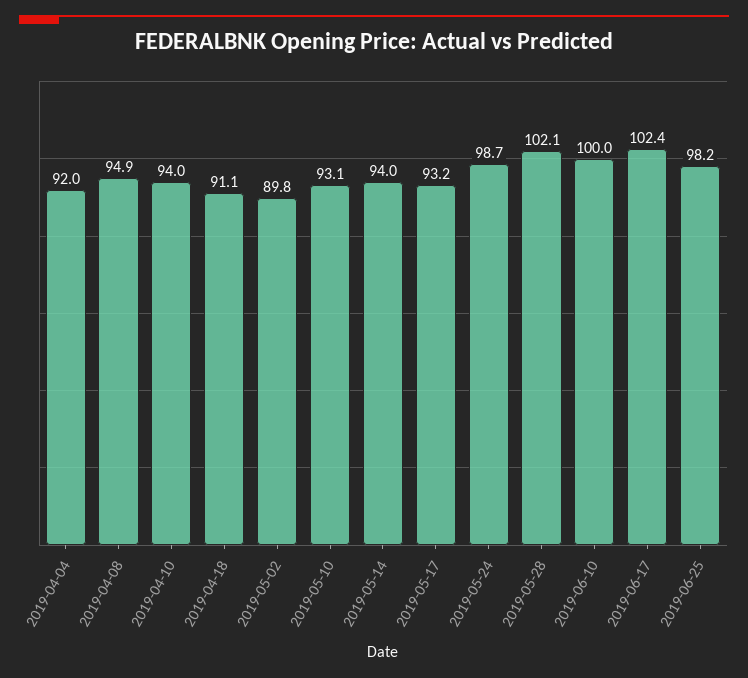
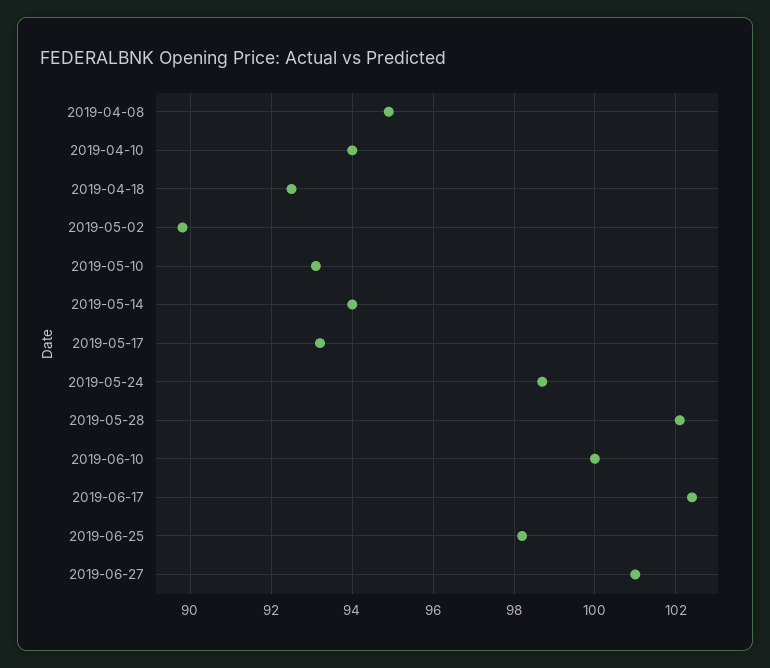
2019-04-04: 92 -> none
2019-04-18: 91.1 -> 92.5
2019-06-27: none -> 101

